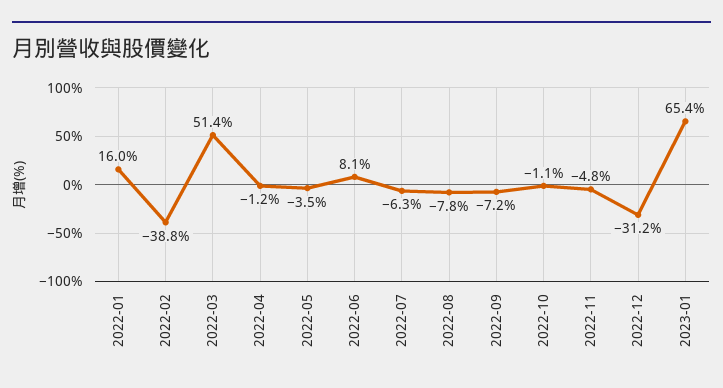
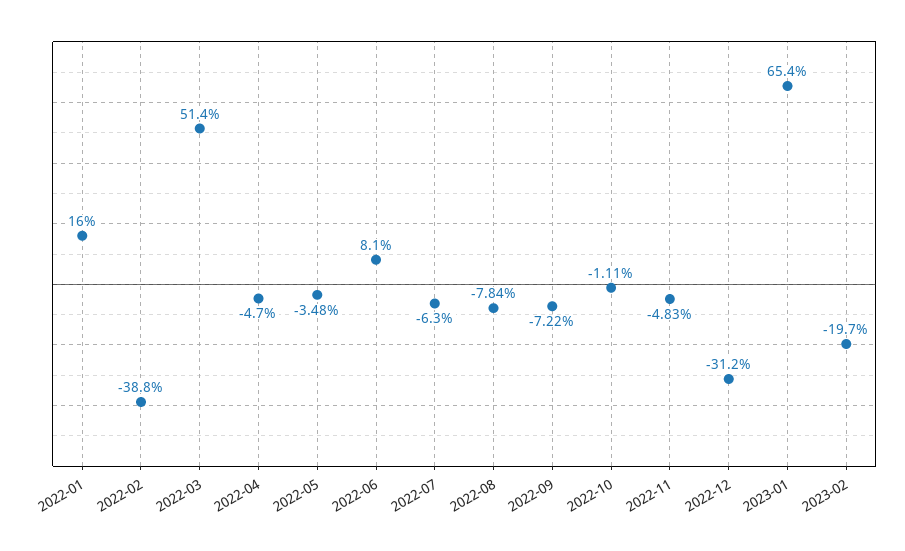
2022-04: -1.2 -> -4.7
2023-02: none -> -19.7

